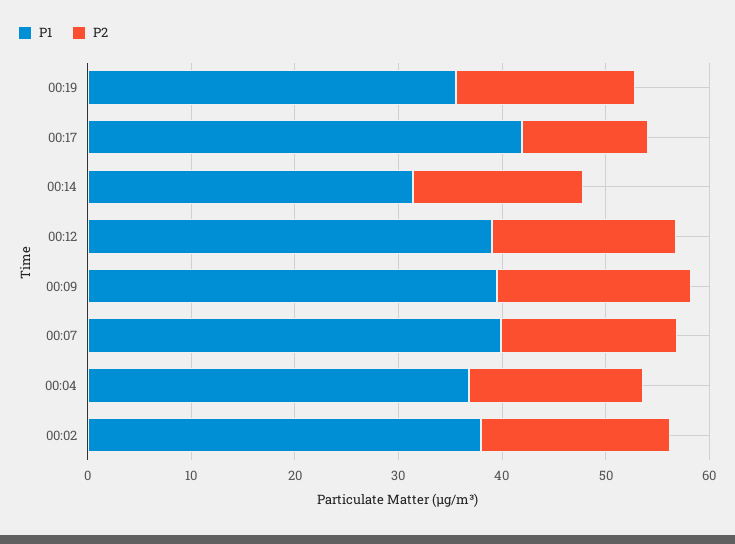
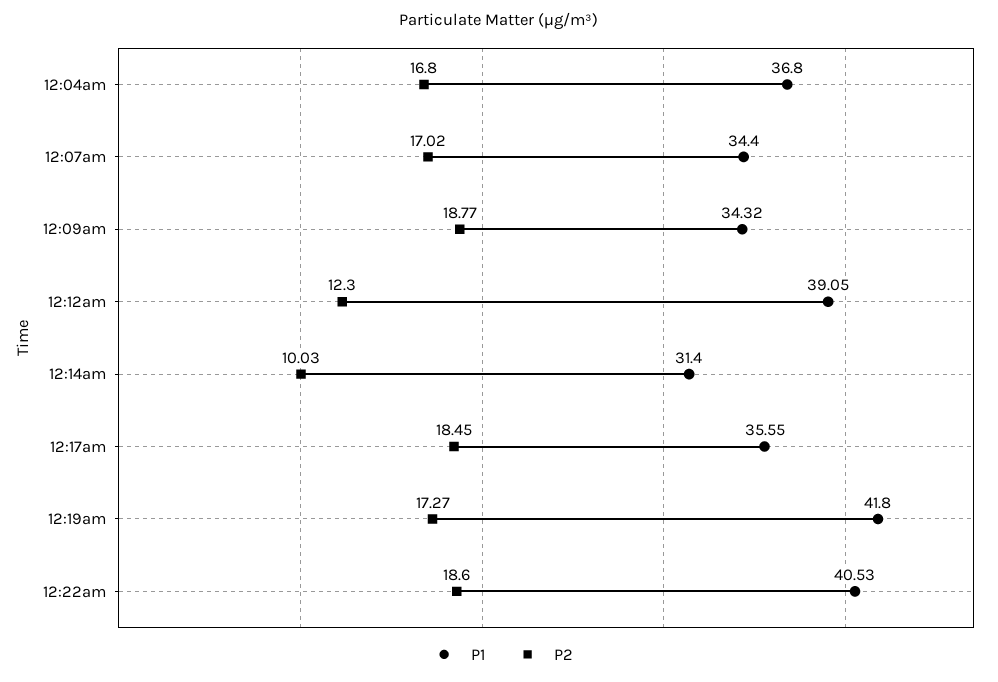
P1, 00:19: 36 -> 41.8
P1, 00:17: 42 -> 35.55
P2, 00:17: 12 -> 18.45
P2, 00:14: 16 -> 10.03
P2, 00:12: 18 -> 12.3
P1, 00:09: 40 -> 34.32
P1, 00:07: 40 -> 34.4
P1, 00:02: 38 -> none
P2, 00:02: 18 -> none
P1, 12:22am: none -> 40.53
P2, 12:22am: none -> 18.6

